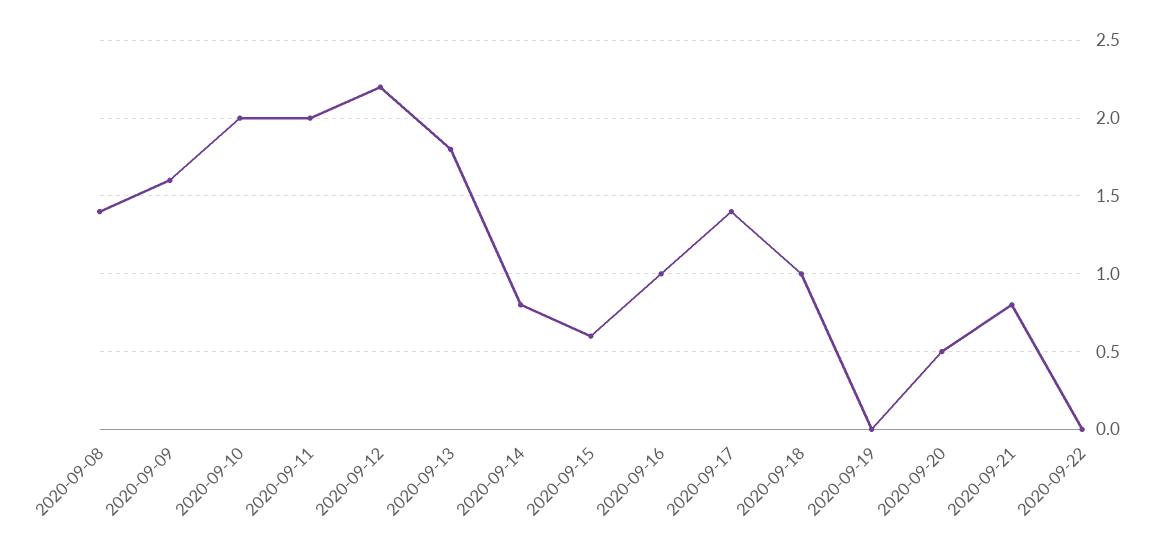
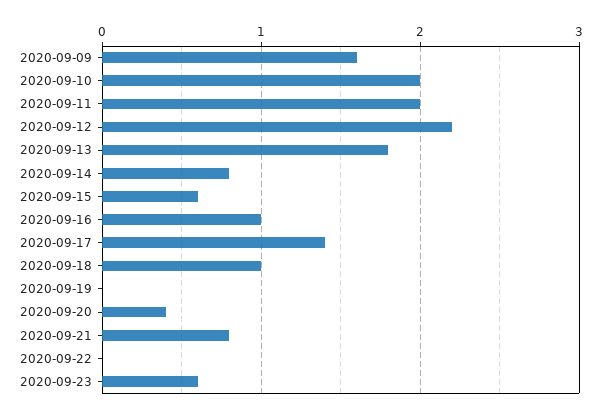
2020-09-08: 1.4 -> none
2020-09-20: 0.5 -> 0.4
2020-09-23: none -> 0.6

